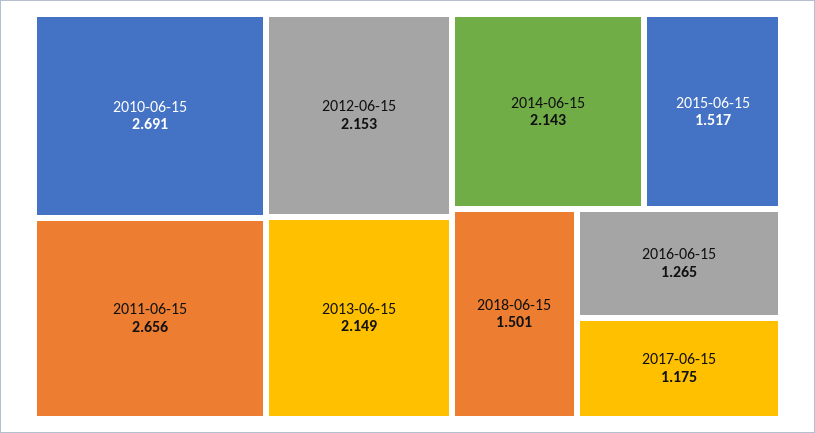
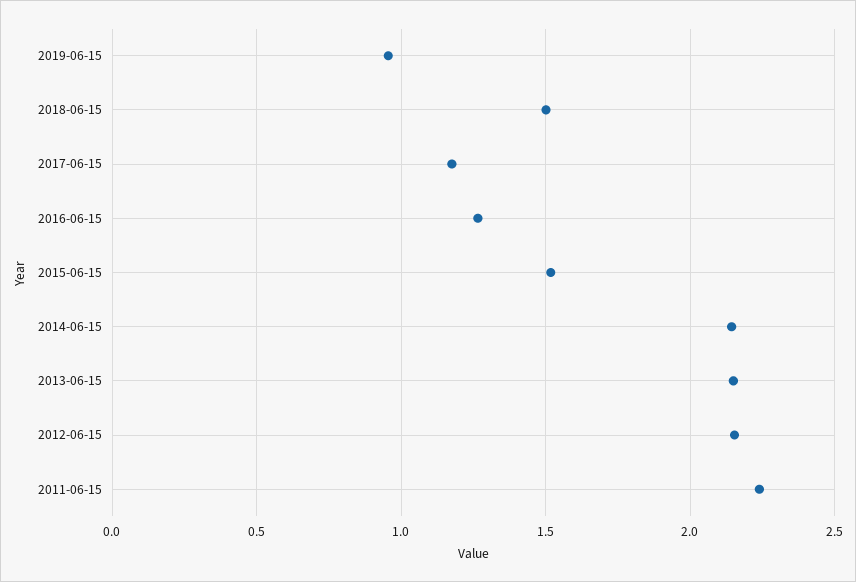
2010-06-15: 2.691 -> none
2011-06-15: 2.656 -> 2.25
2019-06-15: none -> 0.95

